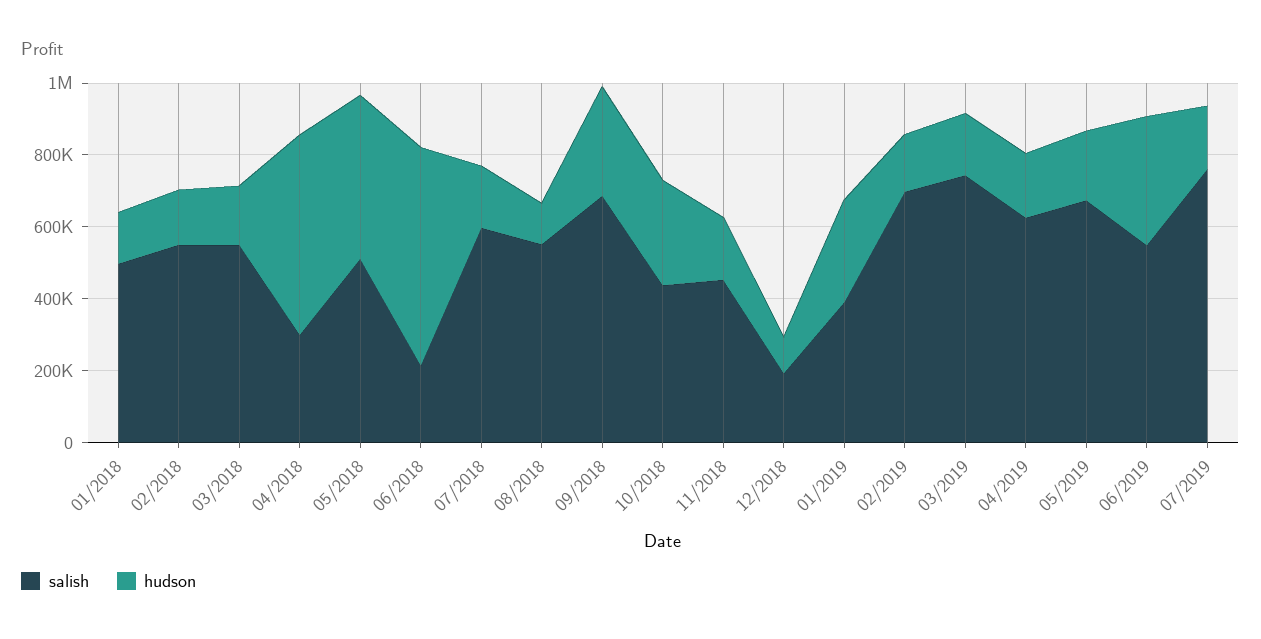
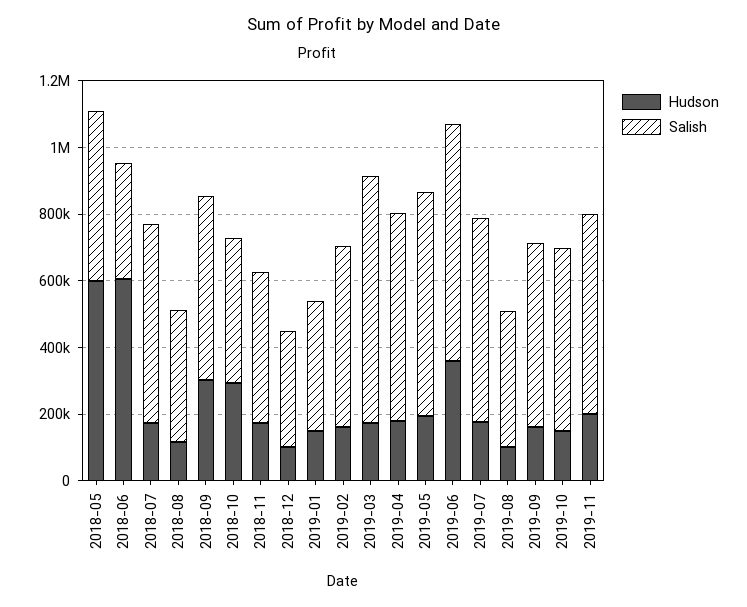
salish, 01/2018: 500000 -> none
hudson, 01/2018: 150000 -> none
salish, 02/2018: 550000 -> none
hudson, 02/2018: 150000 -> none
salish, 03/2018: 550000 -> none
hudson, 03/2018: 150000 -> none
salish, 04/2018: 300000 -> none
hudson, 04/2018: 550000 -> none
hudson, 05/2018: 450000 -> 600000
salish, 06/2018: 200000 -> 350000
salish, 08/2018: 550000 -> 400000
salish, 09/2018: 700000 -> 550000
salish, 12/2018: 200000 -> 350000
hudson, 01/2019: 300000 -> 150000
salish, 02/2019: 700000 -> 550000
salish, 06/2019: 550000 -> 700000
salish, 07/2019: 750000 -> 600000
hudson, 2019-08: none -> 100000
salish, 2019-08: none -> 400000
hudson, 2019-09: none -> 150000
salish, 2019-09: none -> 550000
hudson, 2019-10: none -> 150000
salish, 2019-10: none -> 550000
hudson, 2019-11: none -> 200000
salish, 2019-11: none -> 600000

